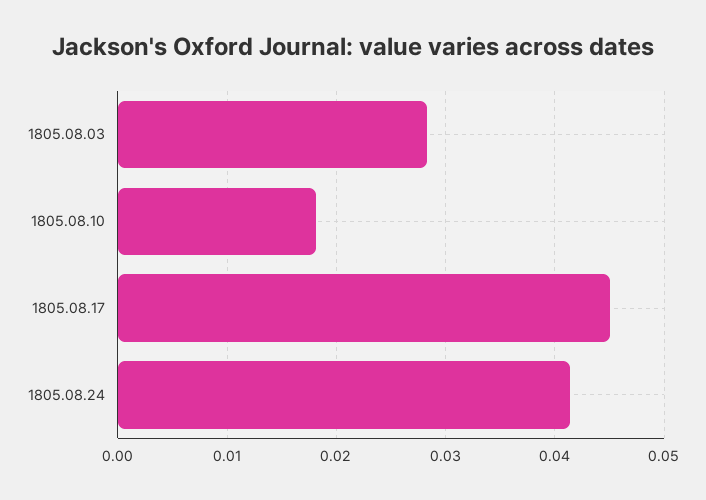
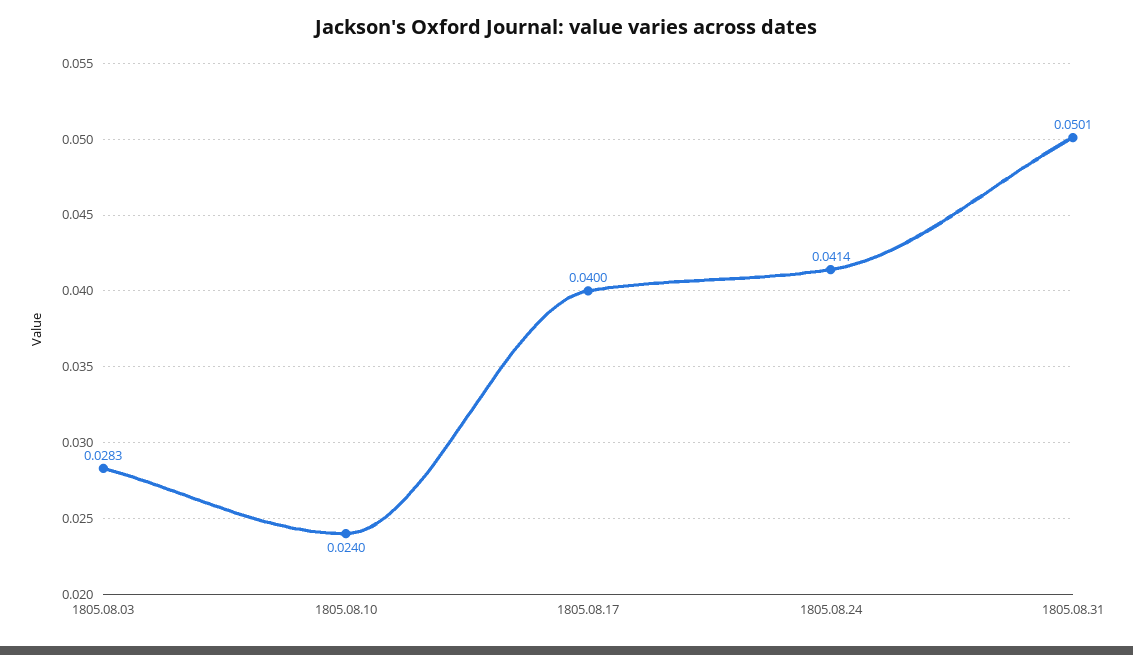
1805.08.10: 0.018 -> 0.024
1805.08.17: 0.045 -> 0.04
1805.08.31: none -> 0.0501

